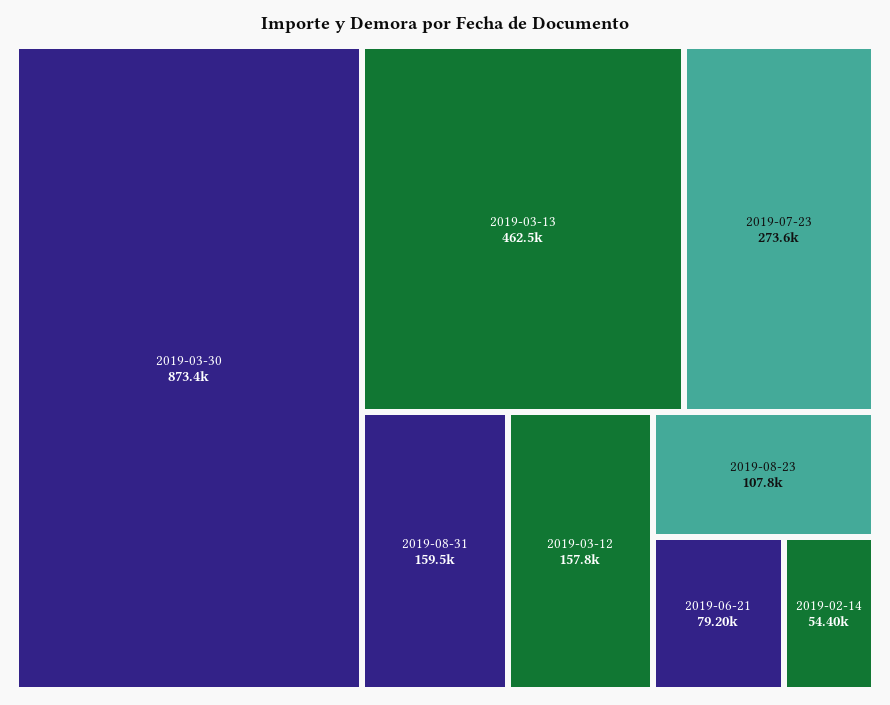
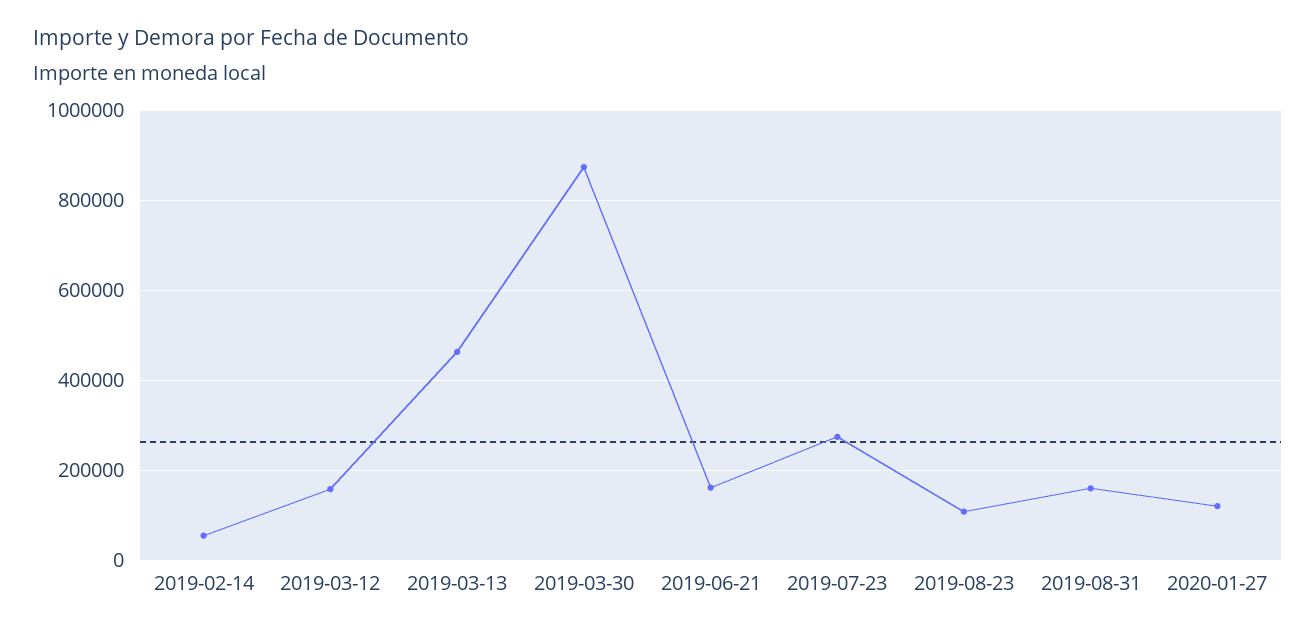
2019-06-21: 79200 -> 160000
2020-01-27: none -> 120000

